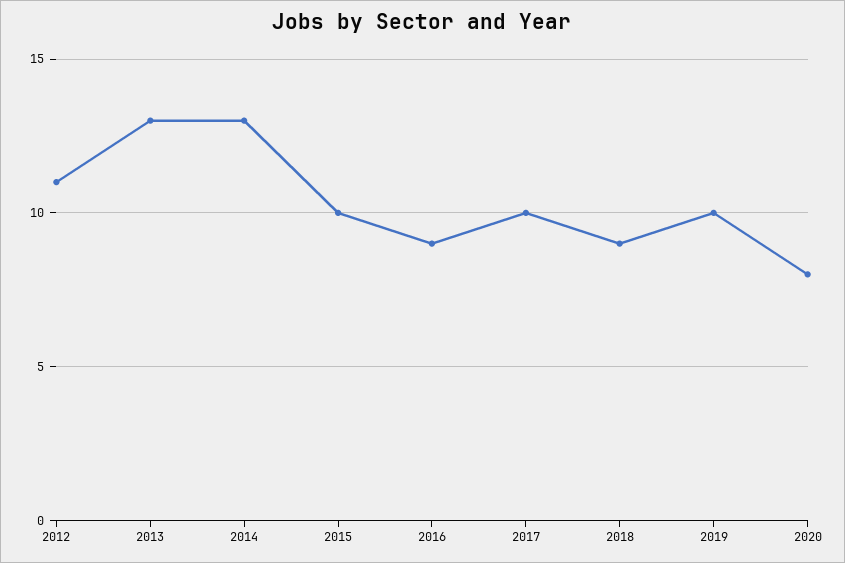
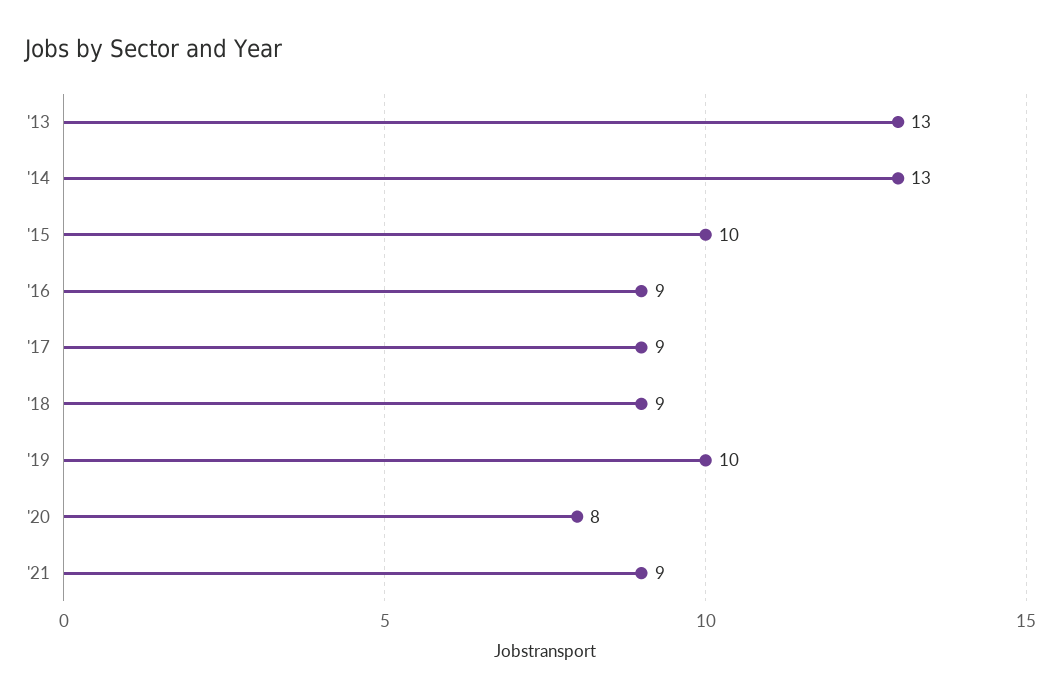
2012: 11 -> none
2017: 10 -> 9
'21: none -> 9

